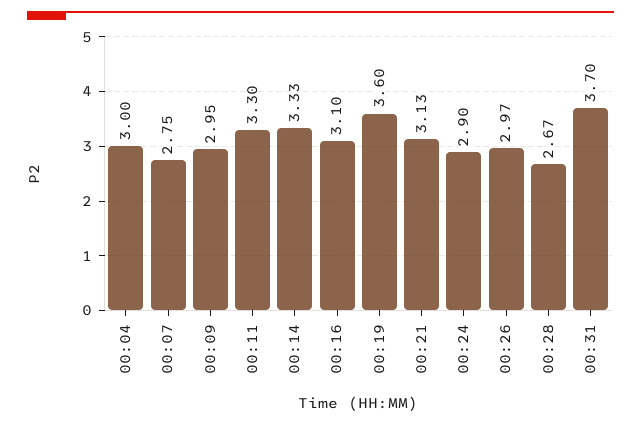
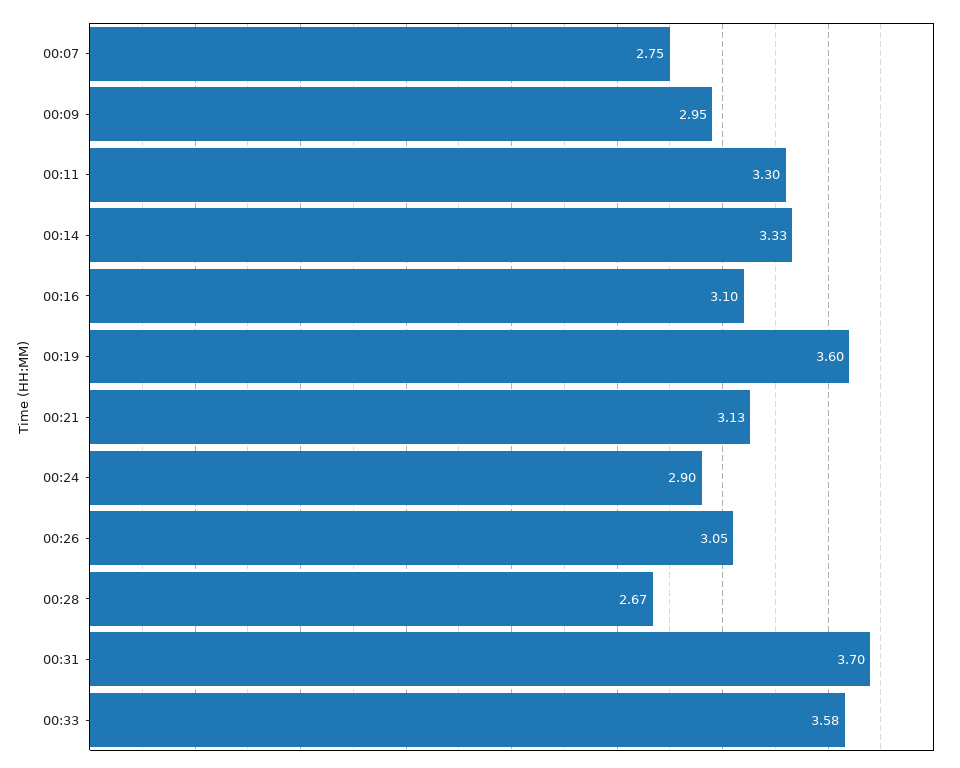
00:04: 3 -> none
00:26: 2.97 -> 3.05
00:33: none -> 3.58

